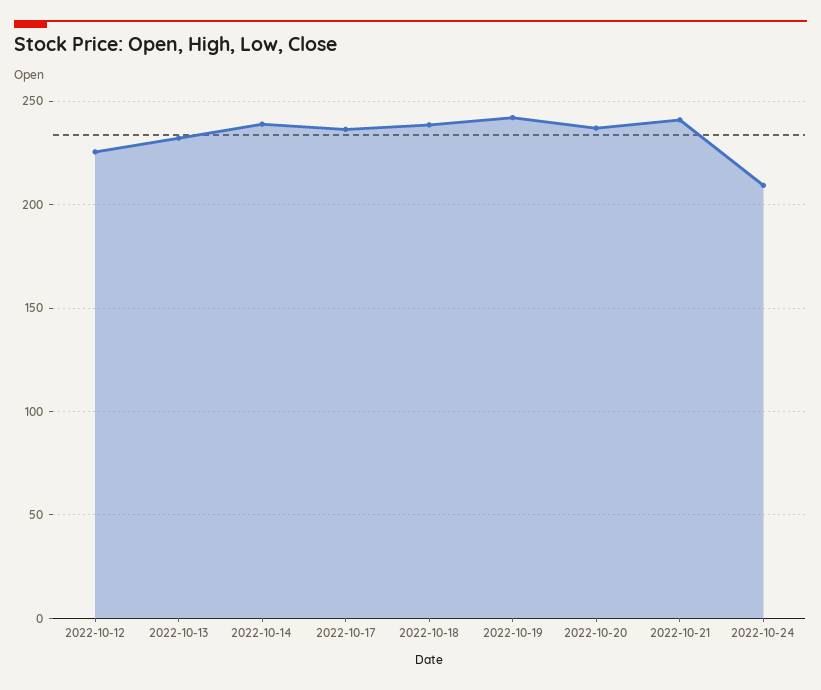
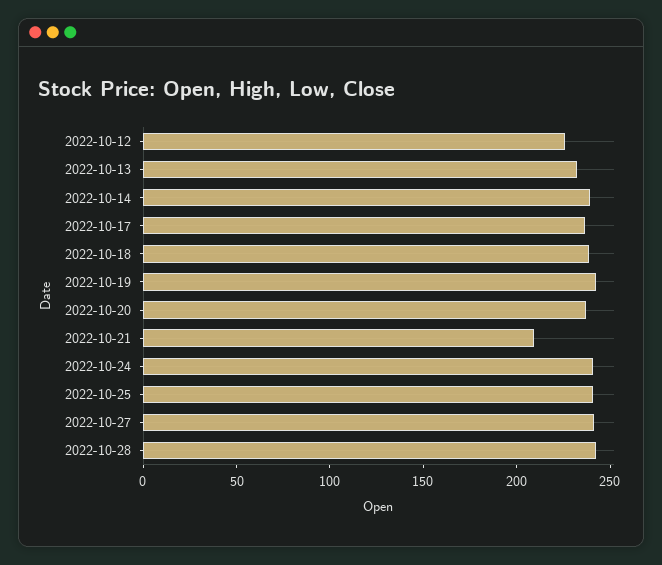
2022-10-21: 240 -> 210
2022-10-24: 210 -> 240
2022-10-25: none -> 240
2022-10-27: none -> 240
2022-10-28: none -> 240

